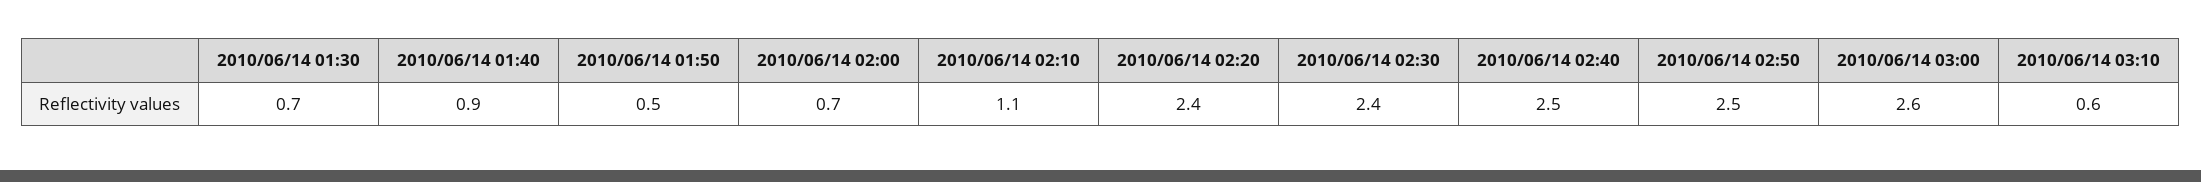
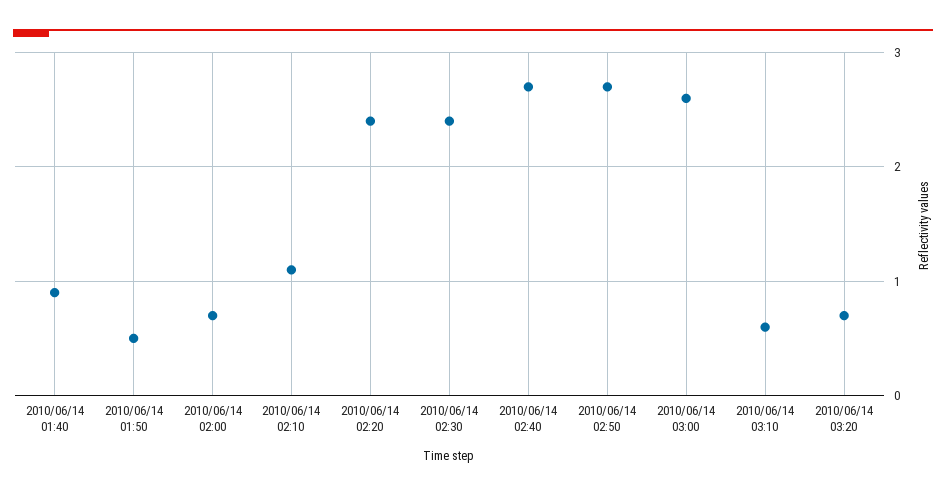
2010/06/14 01:30: 0.7 -> none
2010/06/14 02:40: 2.5 -> 2.7
2010/06/14 02:50: 2.5 -> 2.7
2010/06/14 03:20: none -> 0.7

